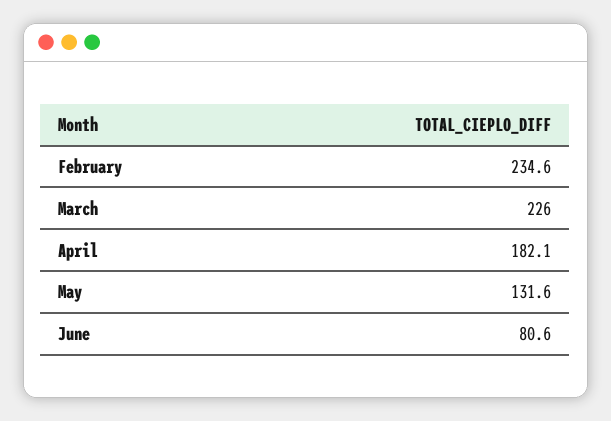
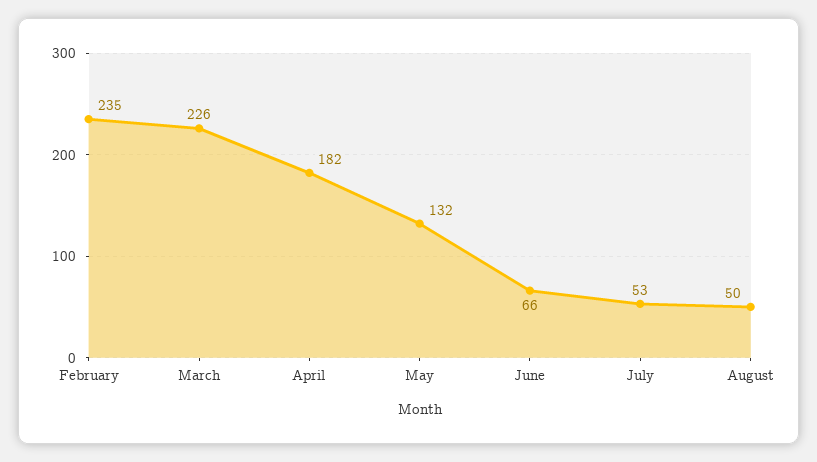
June: 80.6 -> 66
July: none -> 53
August: none -> 50

